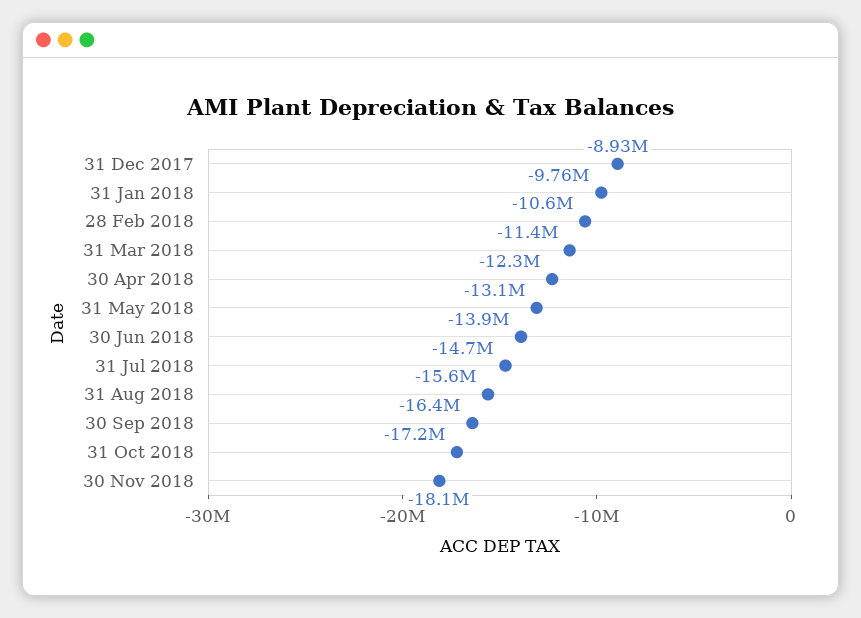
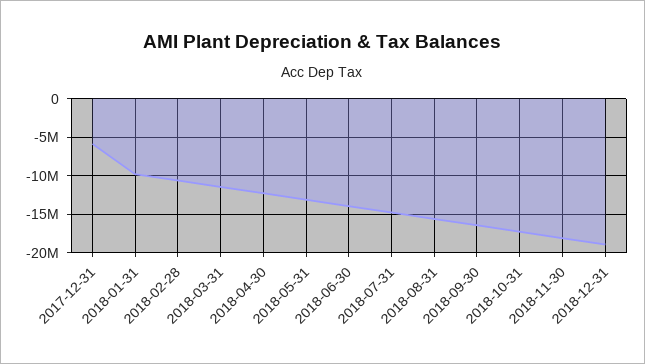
31 Dec 2017: -8930000 -> -6000000
2018-12-31: none -> -19000000

